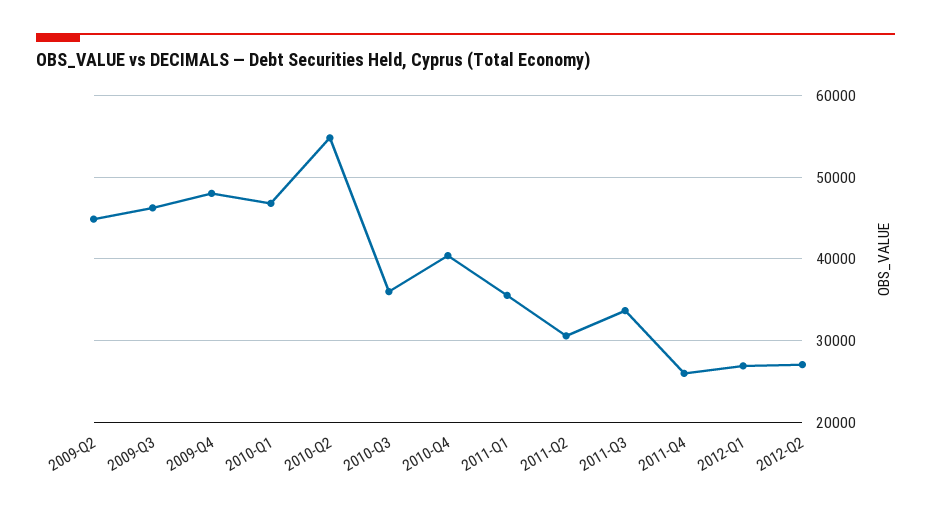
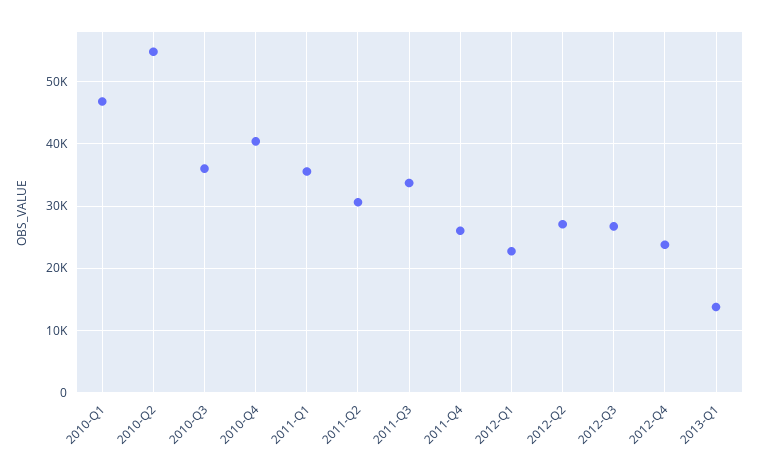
2009-Q2: 45000 -> none
2009-Q3: 46000 -> none
2009-Q4: 48000 -> none
2012-Q1: 27000 -> 23000
2012-Q3: none -> 27000
2012-Q4: none -> 24000
2013-Q1: none -> 14000

